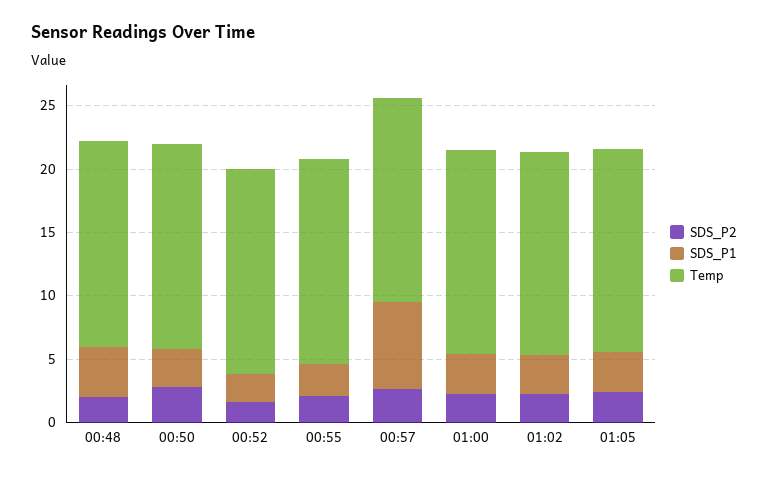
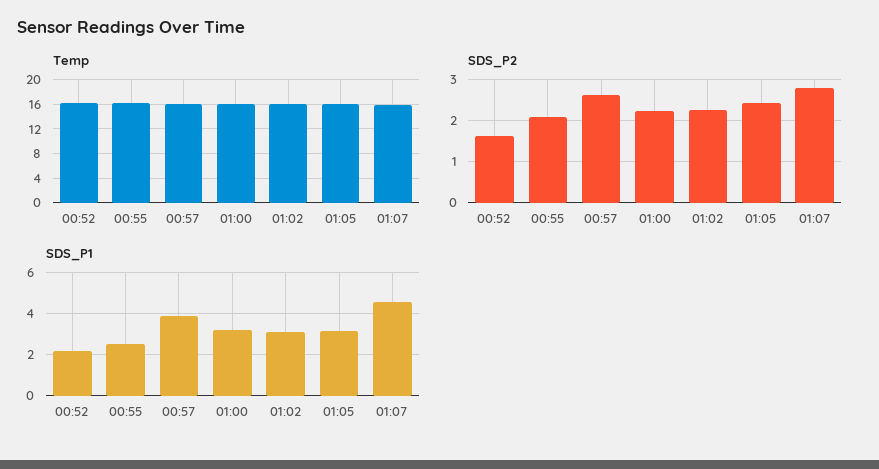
SDS_P2, 00:48: 2 -> none
SDS_P1, 00:48: 4 -> none
Temp, 00:48: 16 -> none
SDS_P2, 00:50: 3 -> none
SDS_P1, 00:50: 3 -> none
Temp, 00:50: 16 -> none
SDS_P1, 00:57: 7 -> 4
Temp, 01:07: none -> 16
SDS_P2, 01:07: none -> 2.8
SDS_P1, 01:07: none -> 4.5

